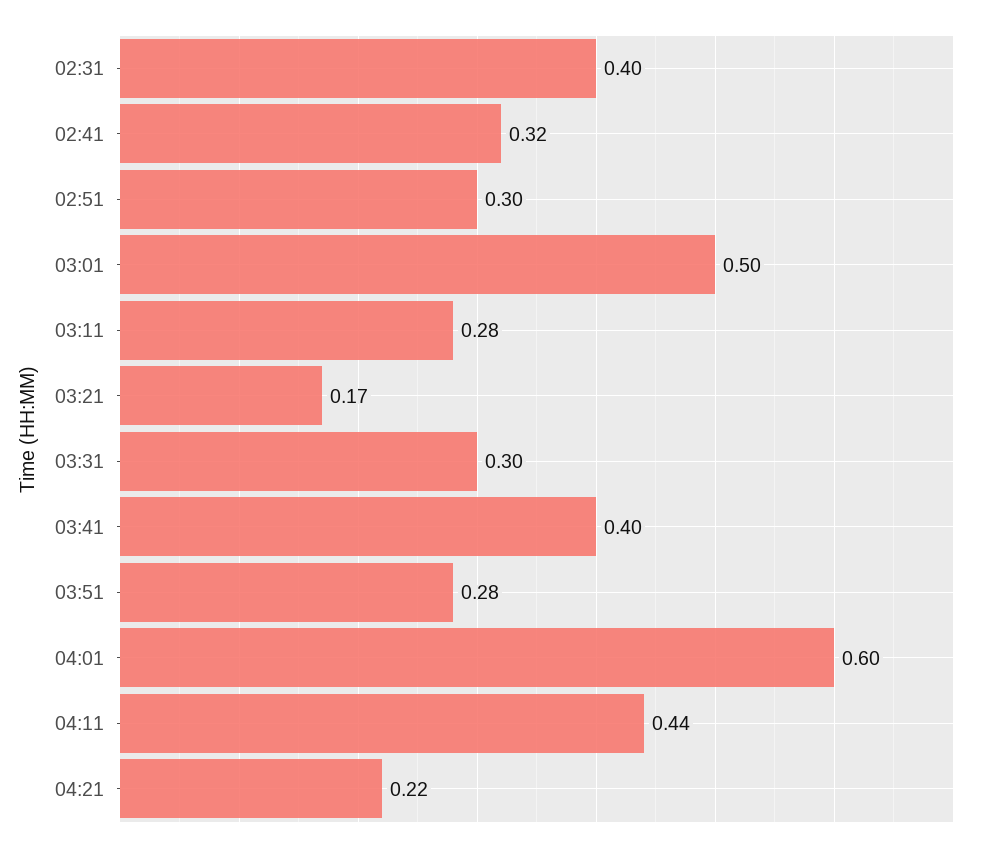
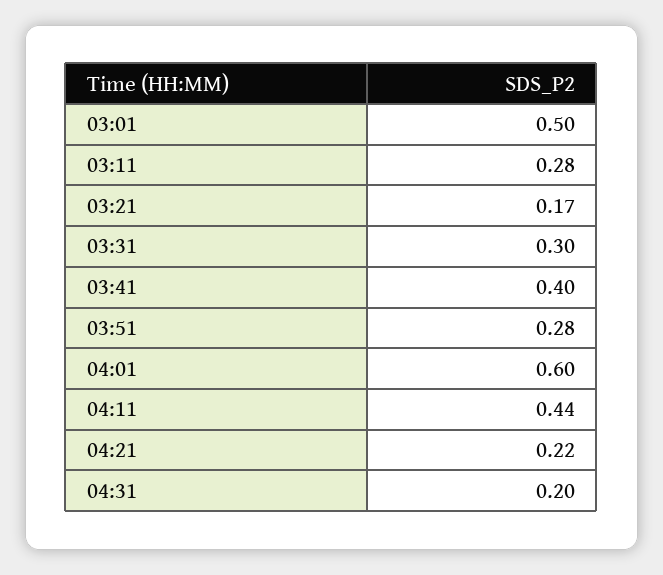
02:31: 0.4 -> none
02:41: 0.32 -> none
02:51: 0.3 -> none
04:31: none -> 0.2

